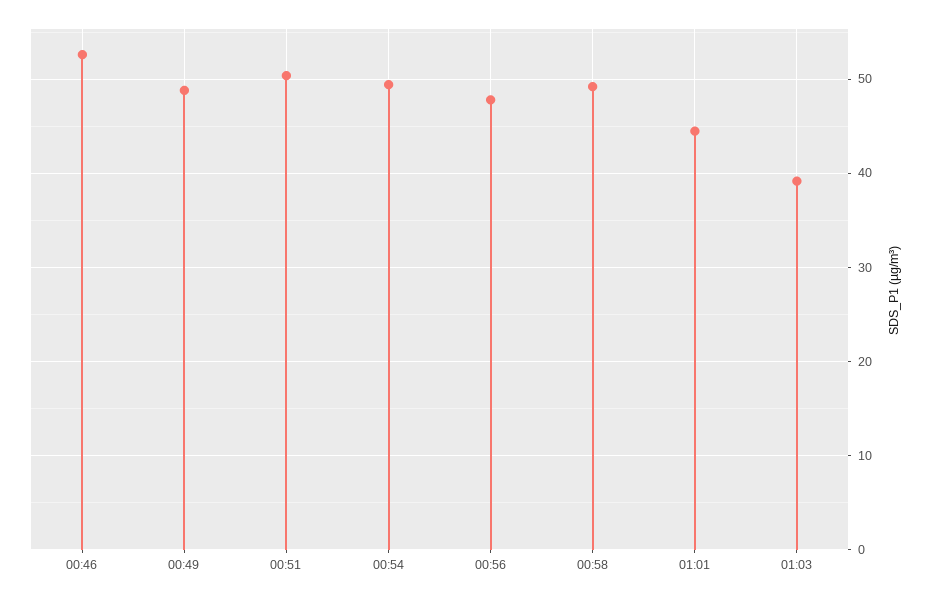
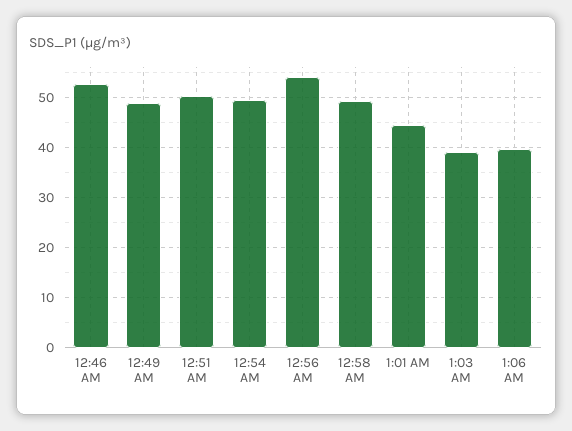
00:56: 48 -> 54
1:06 AM: none -> 40

